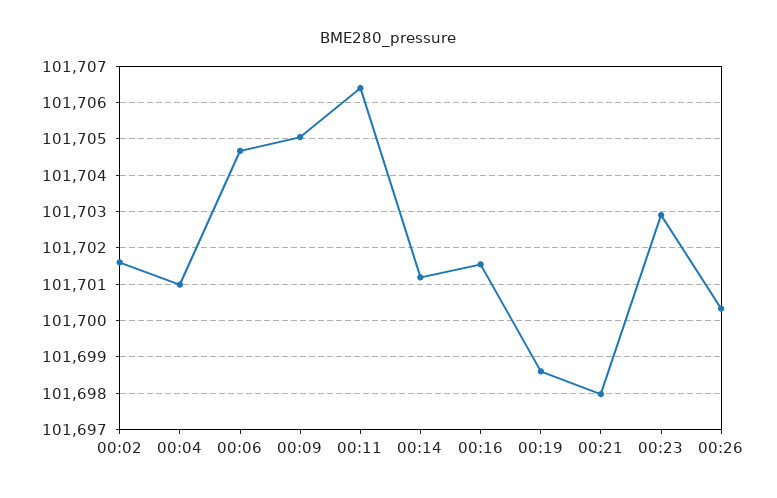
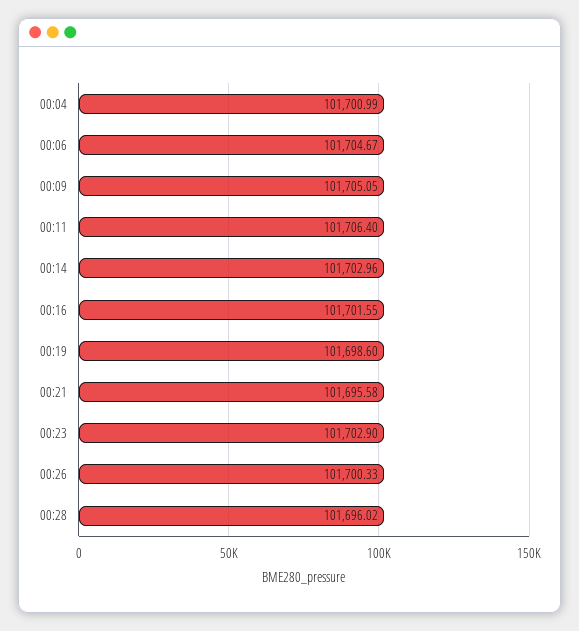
00:02: 101701.6 -> none
00:14: 101701.2 -> 101702.96
00:21: 101698 -> 101695.58
00:28: none -> 101696.02

